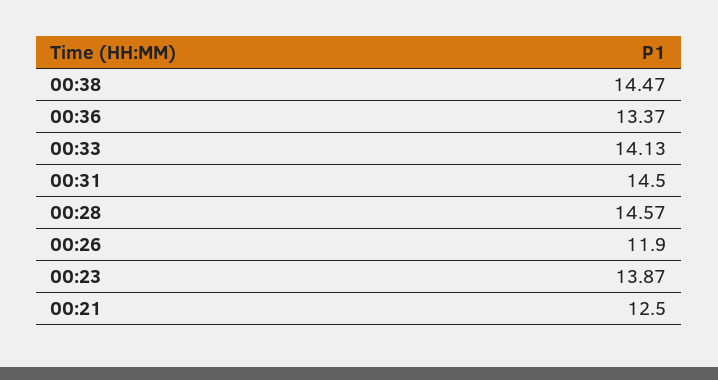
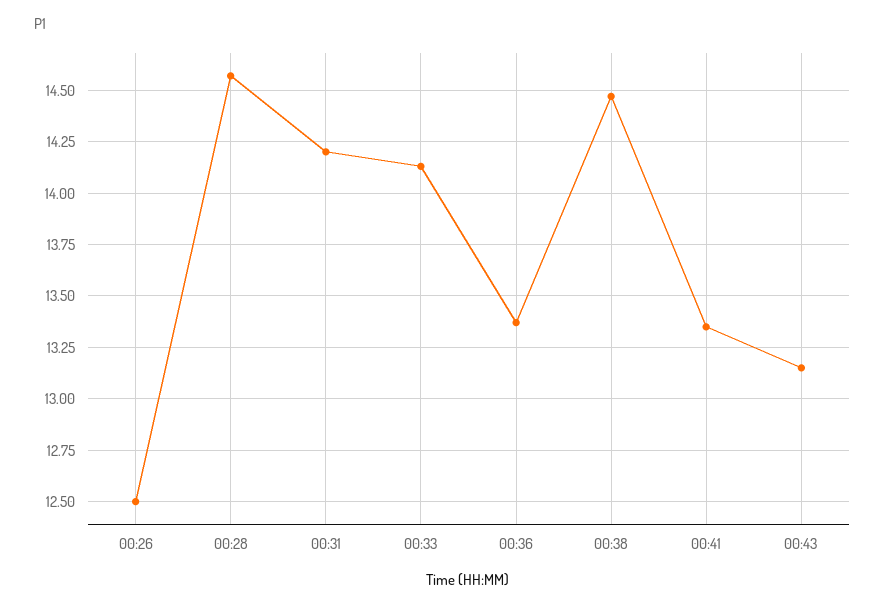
00:31: 14.5 -> 14.2
00:26: 11.9 -> 12.5
00:23: 13.87 -> none
00:21: 12.5 -> none
00:41: none -> 13.35
00:43: none -> 13.15

